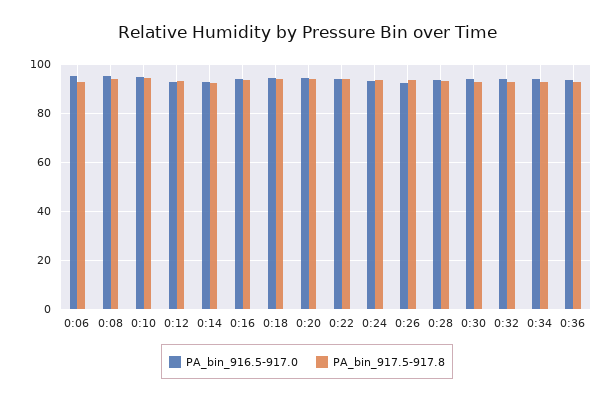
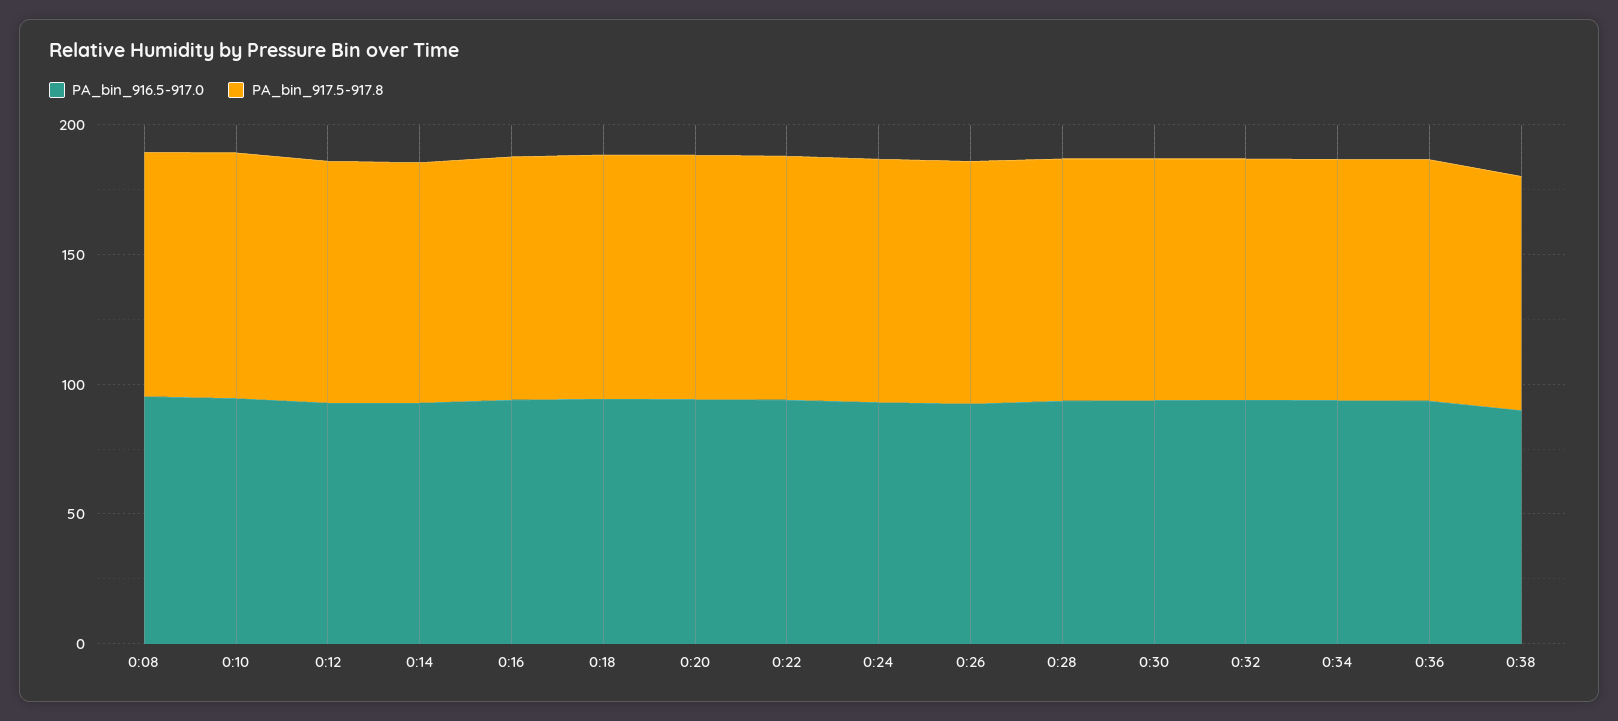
PA_bin_916.5-917.0, 0:06: 95 -> none
PA_bin_917.5-917.8, 0:06: 92.5 -> none
PA_bin_916.5-917.0, 0:38: none -> 90
PA_bin_917.5-917.8, 0:38: none -> 90

